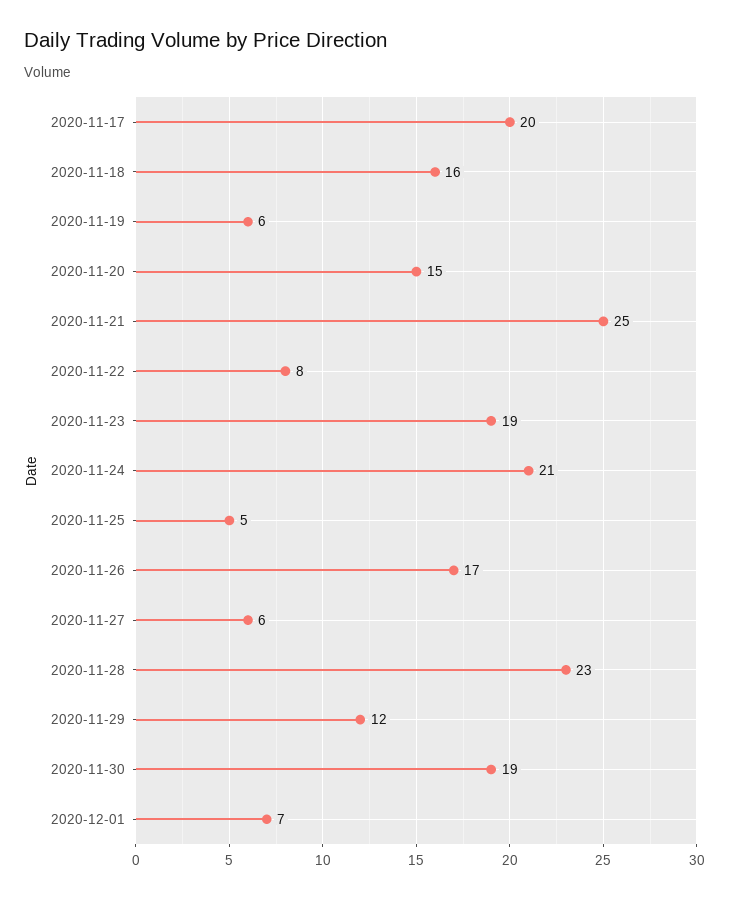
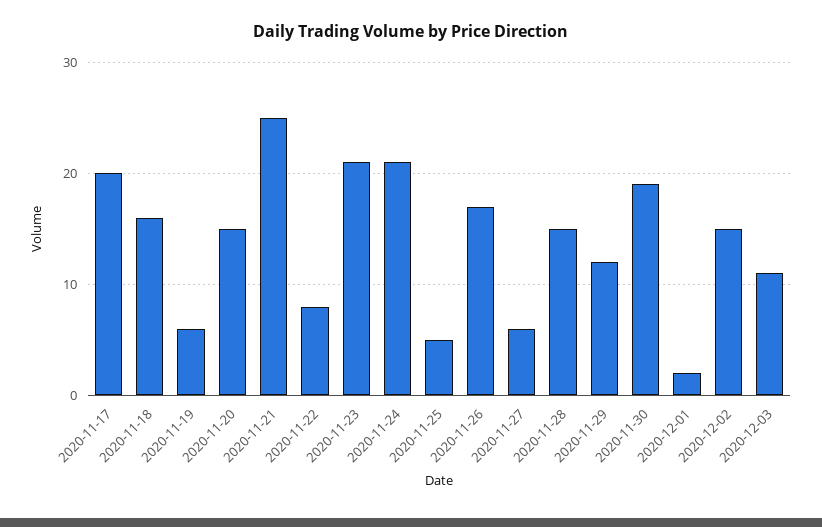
2020-11-23: 19 -> 21
2020-11-28: 23 -> 15
2020-12-01: 7 -> 2
2020-12-02: none -> 15
2020-12-03: none -> 11

